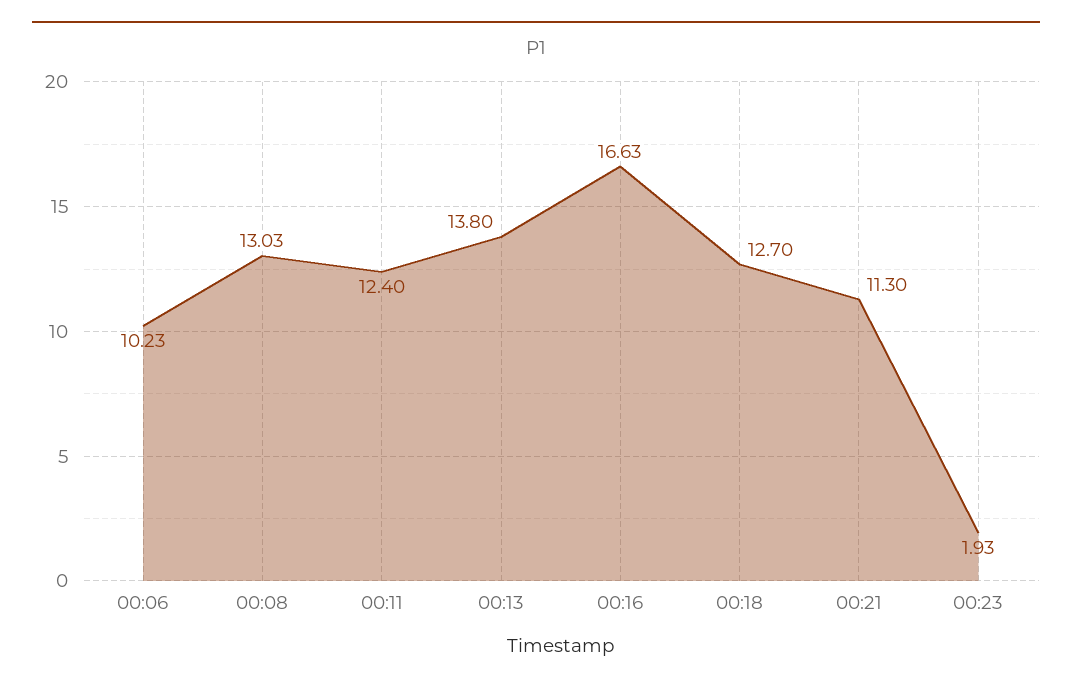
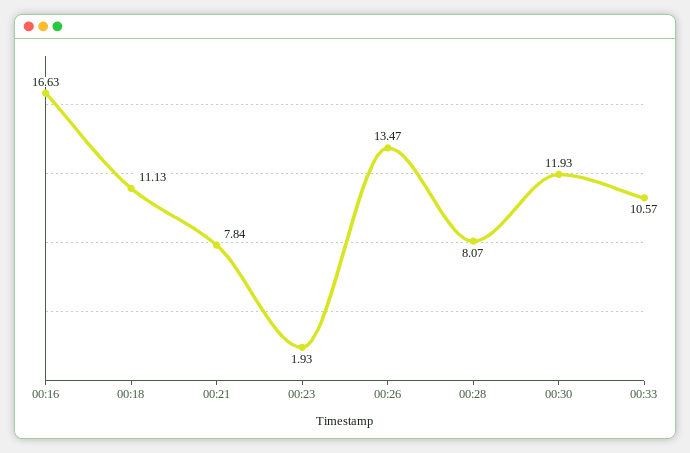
00:06: 10.23 -> none
00:08: 13.03 -> none
00:11: 12.4 -> none
00:13: 13.8 -> none
00:18: 12.7 -> 11.13
00:21: 11.3 -> 7.84
00:26: none -> 13.47
00:28: none -> 8.07
00:30: none -> 11.93
00:33: none -> 10.57

